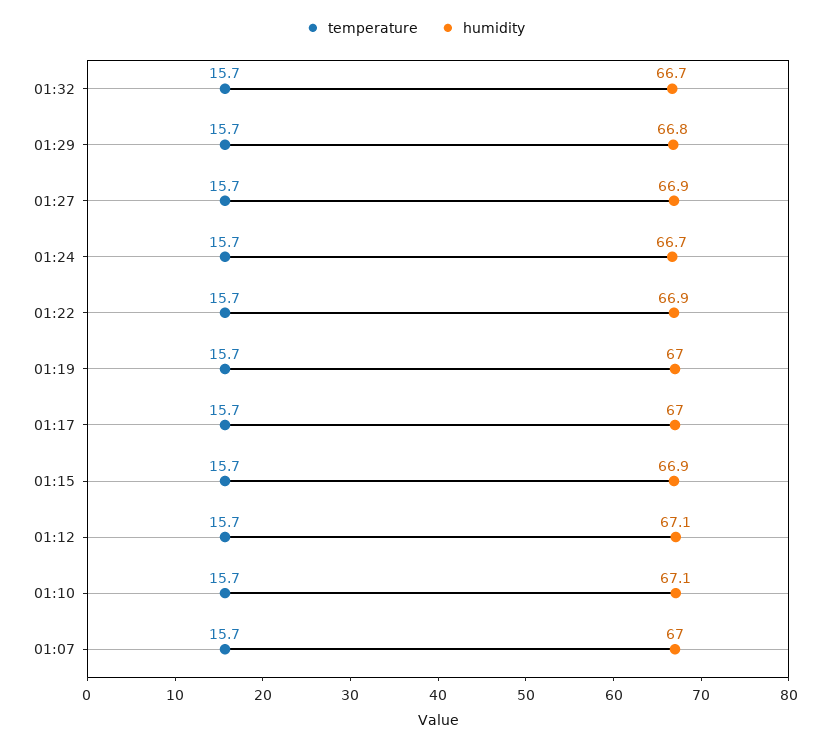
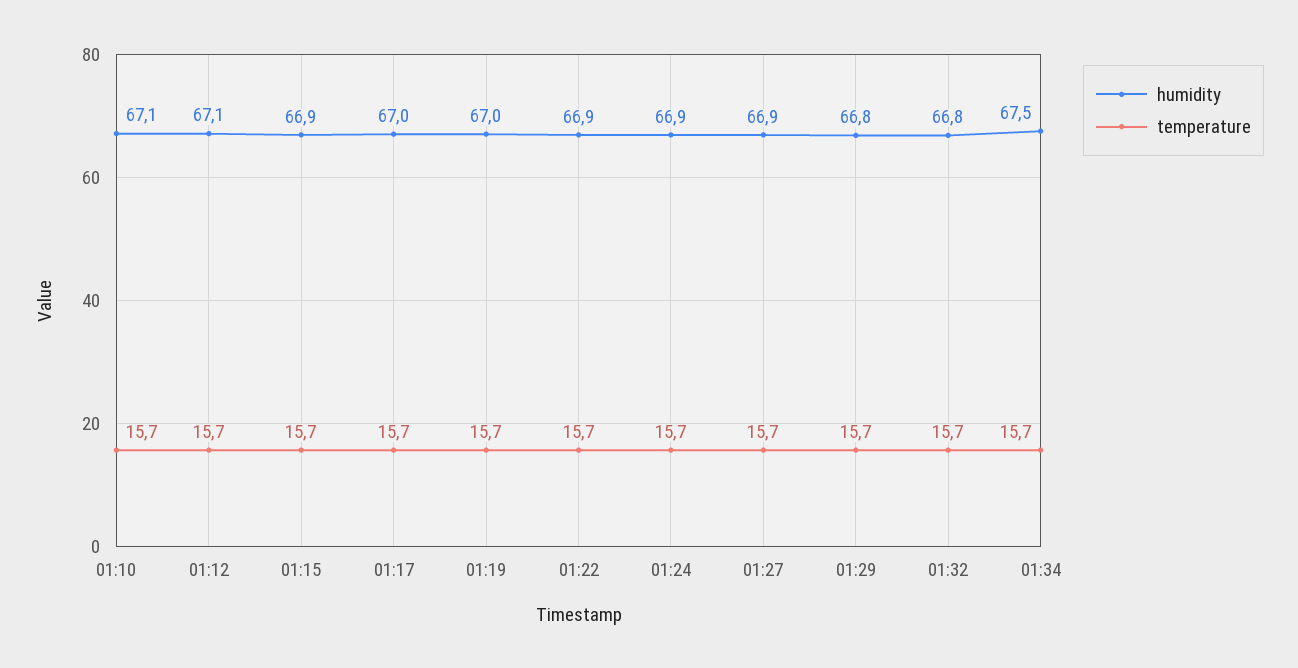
humidity, 01:32: 66.7 -> 66.8
humidity, 01:24: 66.7 -> 66.9
temperature, 01:07: 15.7 -> none
humidity, 01:07: 67 -> none
humidity, 01:34: none -> 67.5
temperature, 01:34: none -> 15.7

